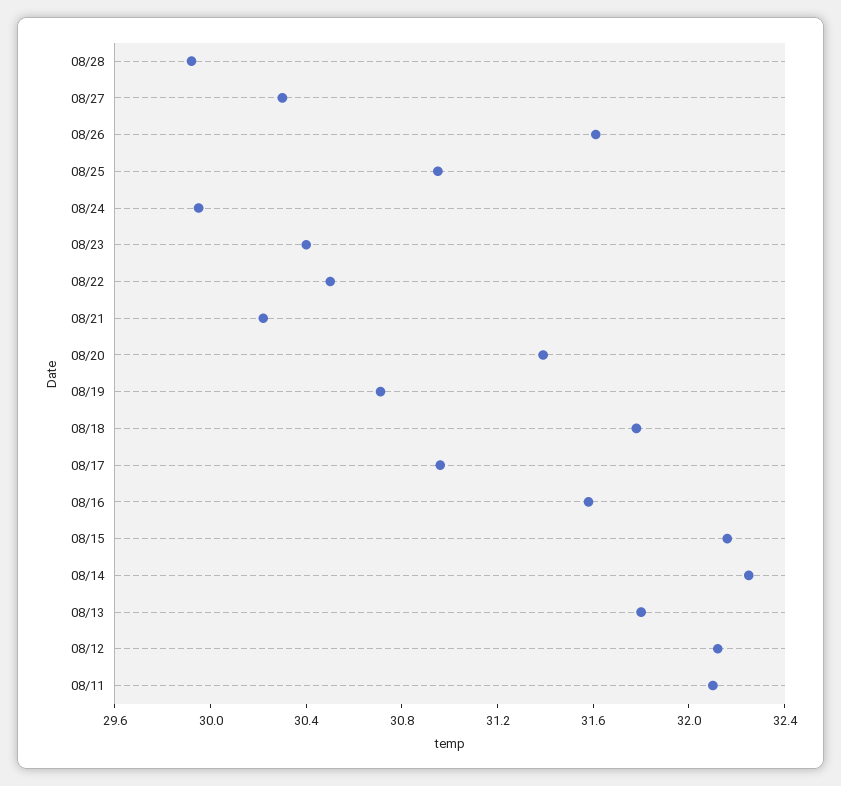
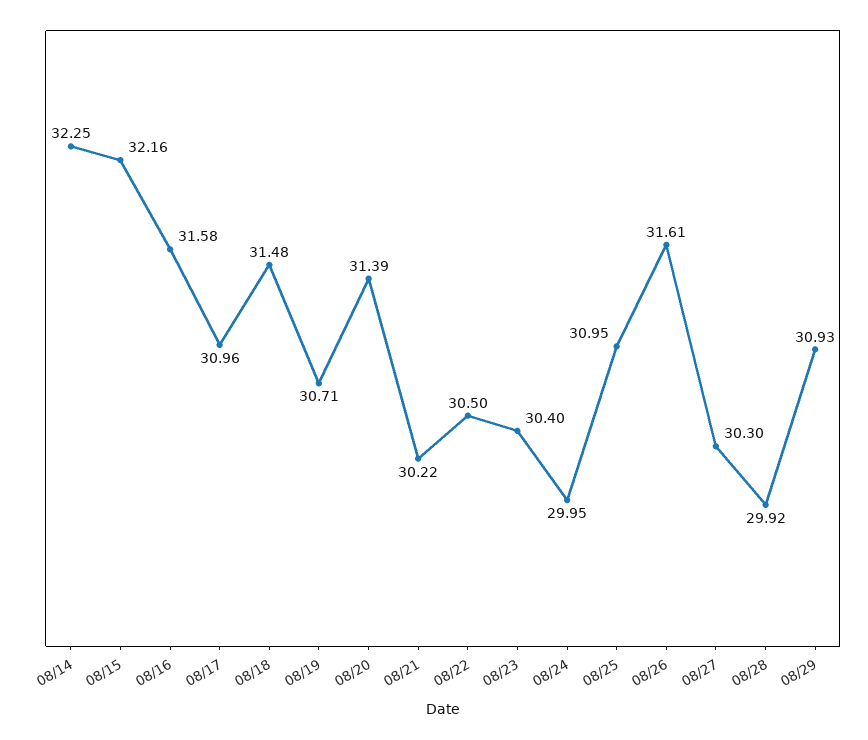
08/18: 31.8 -> 31.48
08/13: 31.8 -> none
08/12: 32.1 -> none
08/11: 32.1 -> none
08/29: none -> 30.93

